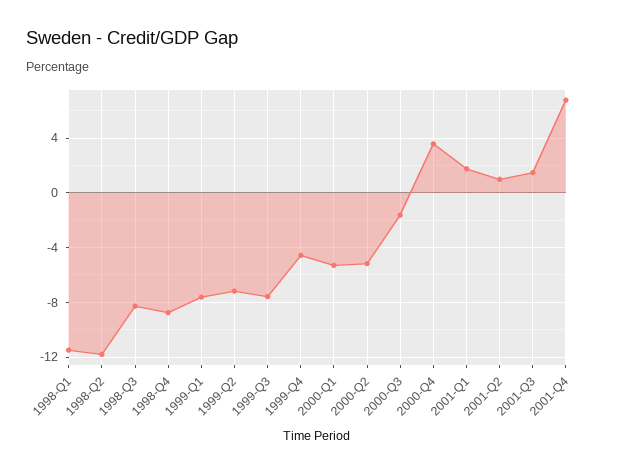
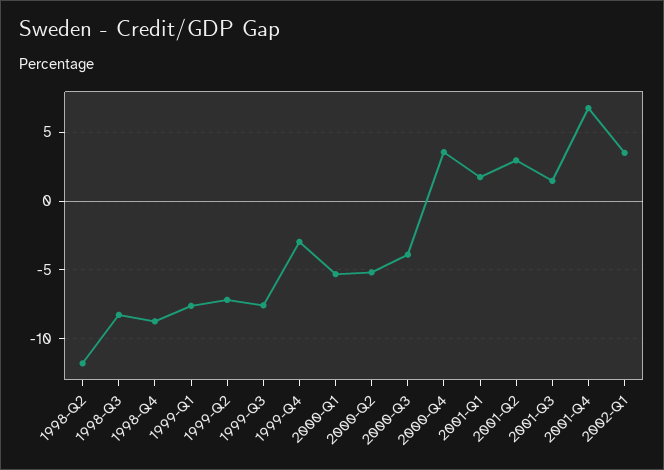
1998-Q1: -11.5 -> none
1999-Q4: -4.5 -> -3
2000-Q3: -1.5 -> -4
2001-Q2: 1 -> 3
2002-Q1: none -> 3.5

